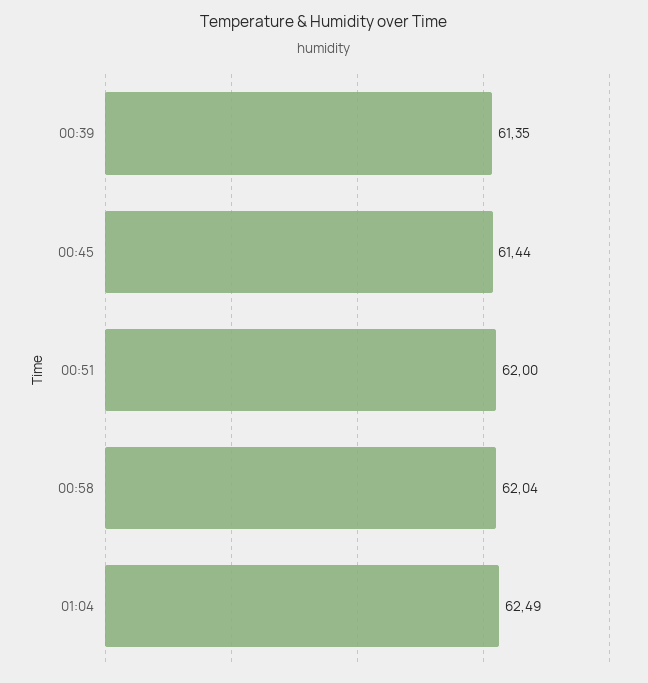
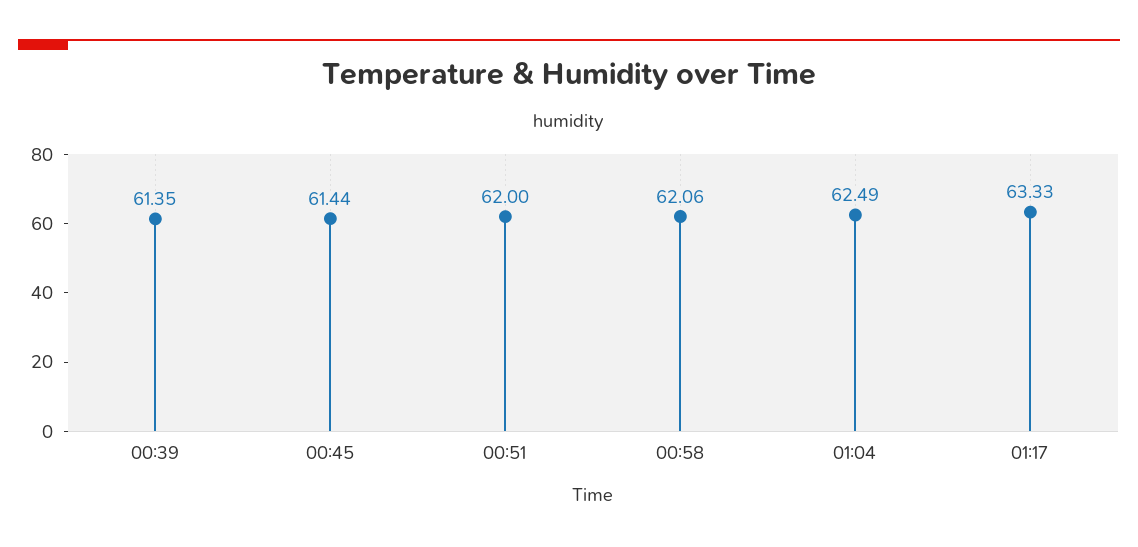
00:58: 62.04 -> 62.06
01:17: none -> 63.33

